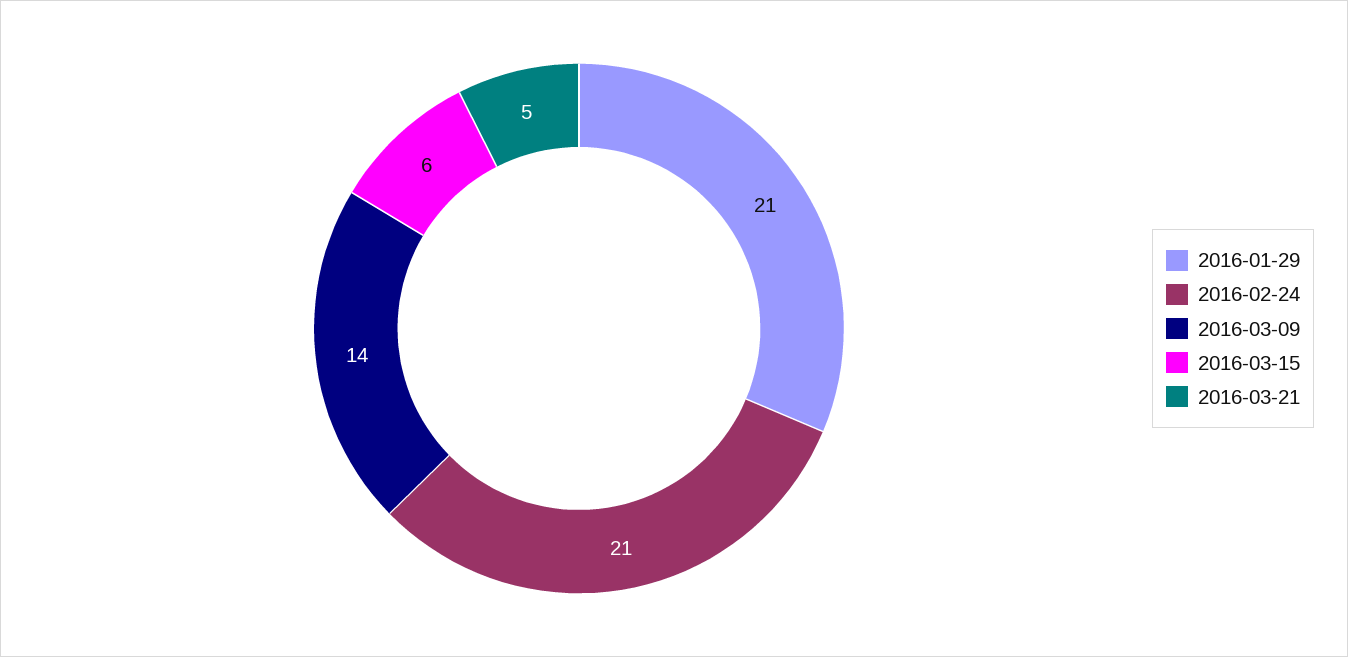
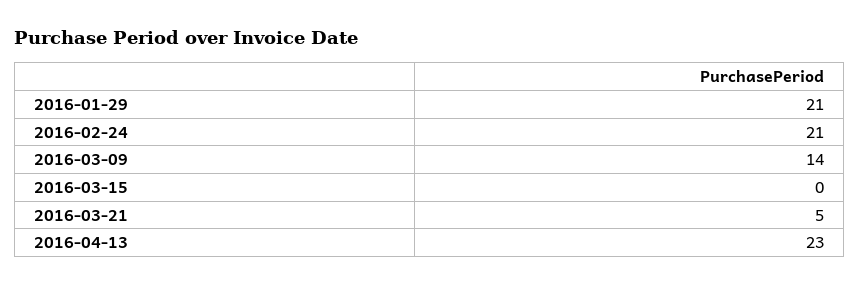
2016-03-15: 6 -> 0
2016-04-13: none -> 23

